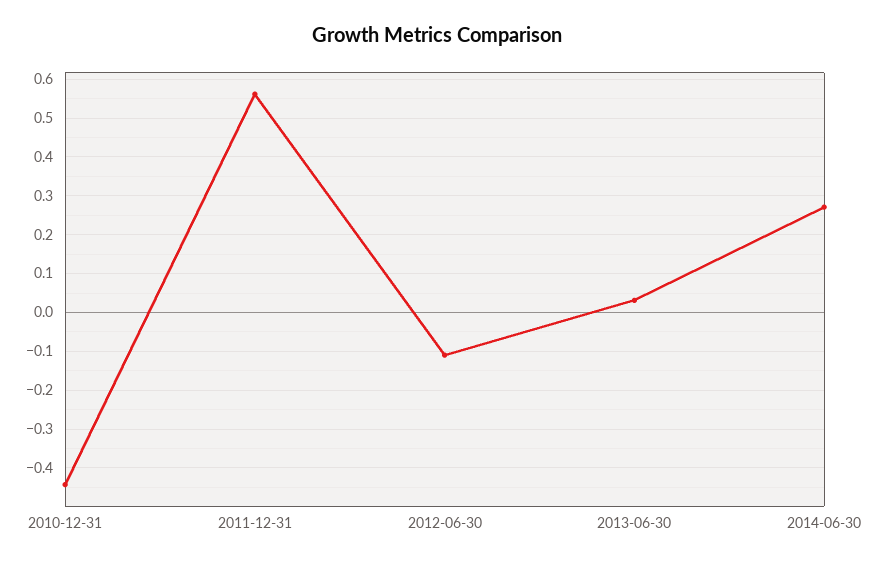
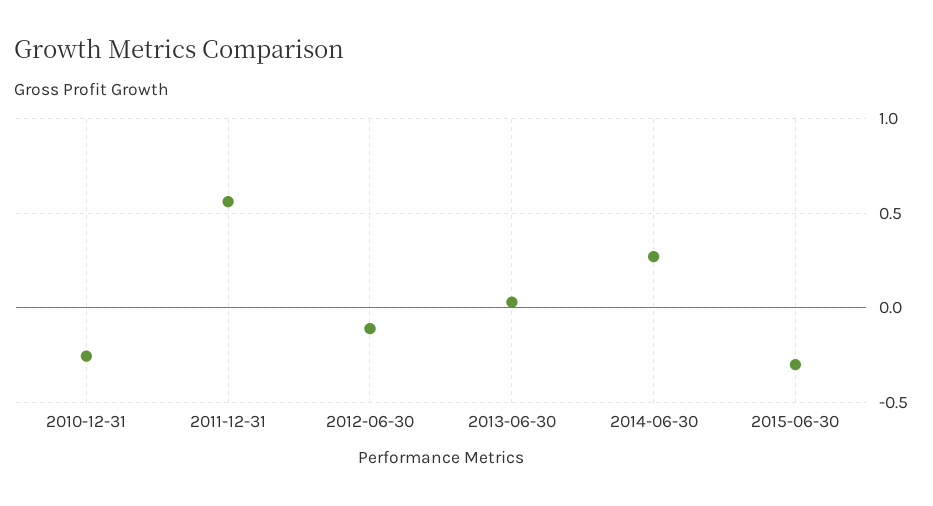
2010-12-31: -0.44 -> -0.25
2015-06-30: none -> -0.3

